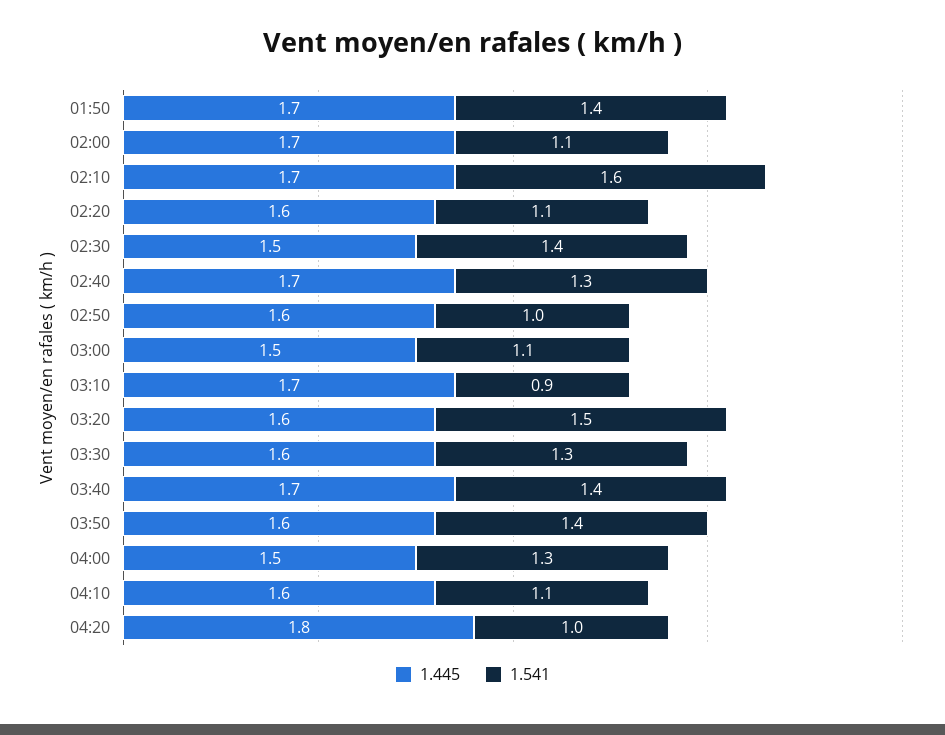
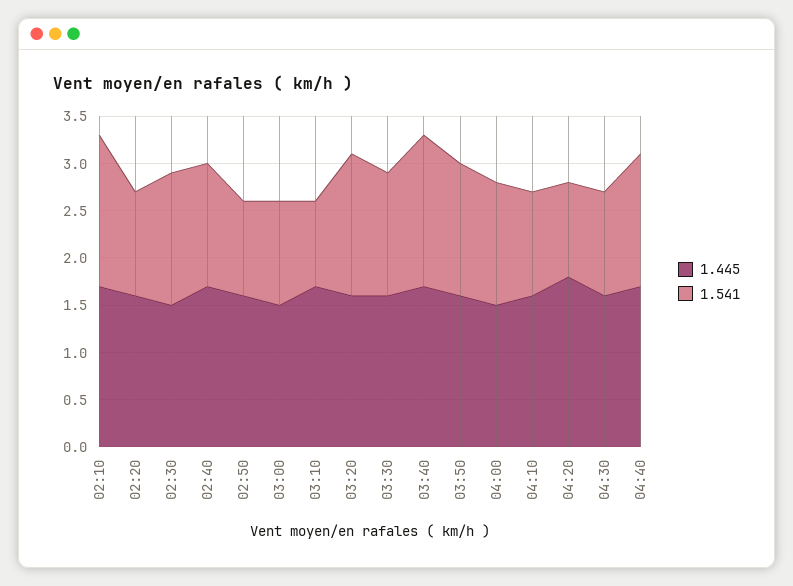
1.445, 01:50: 1.7 -> none
1.541, 01:50: 1.4 -> none
1.445, 02:00: 1.7 -> none
1.541, 02:00: 1.1 -> none
1.541, 03:40: 1.4 -> 1.6
1.445, 04:30: none -> 1.6
1.541, 04:30: none -> 1.1
1.445, 04:40: none -> 1.7
1.541, 04:40: none -> 1.4

